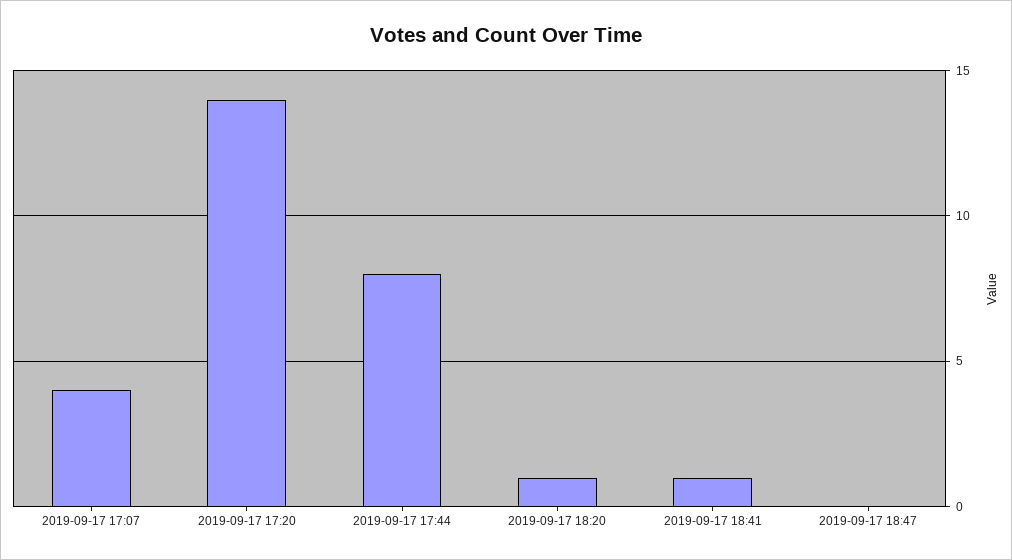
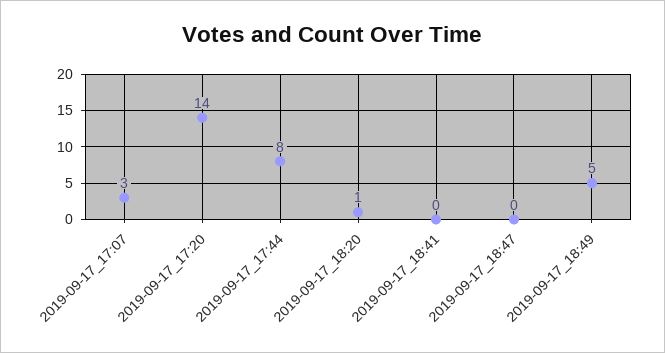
2019-09-17 17:07: 4 -> 3
2019-09-17 18:41: 1 -> 0
2019-09-17_18:49: none -> 5

